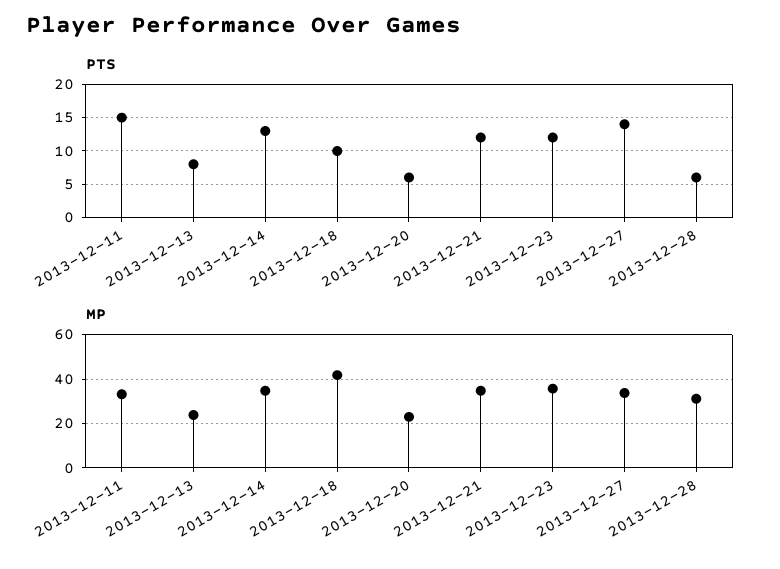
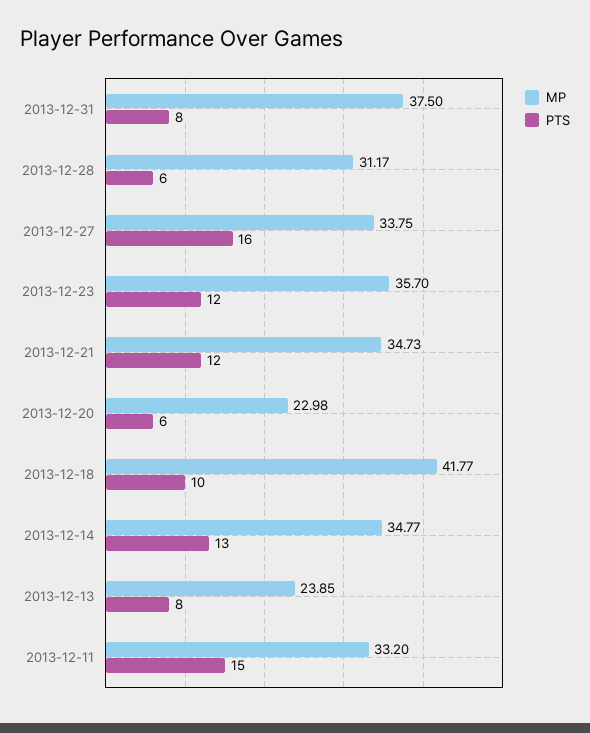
PTS, 2013-12-27: 14 -> 16
MP, 2013-12-31: none -> 37.5
PTS, 2013-12-31: none -> 8

